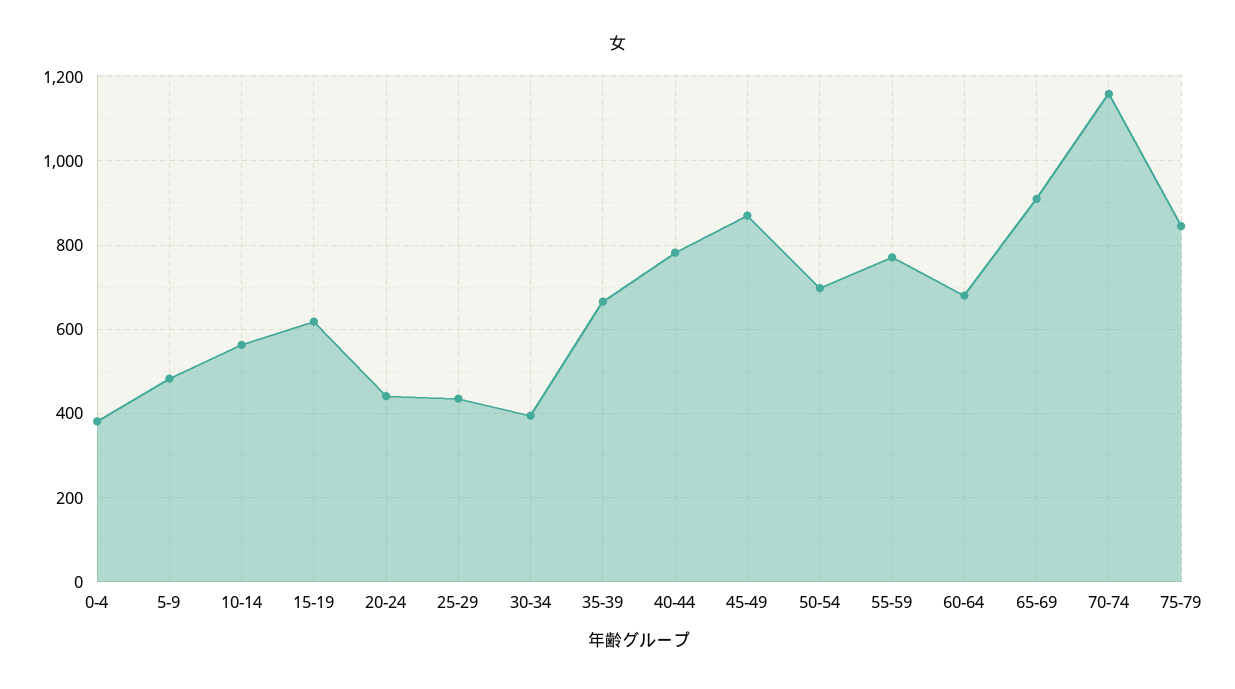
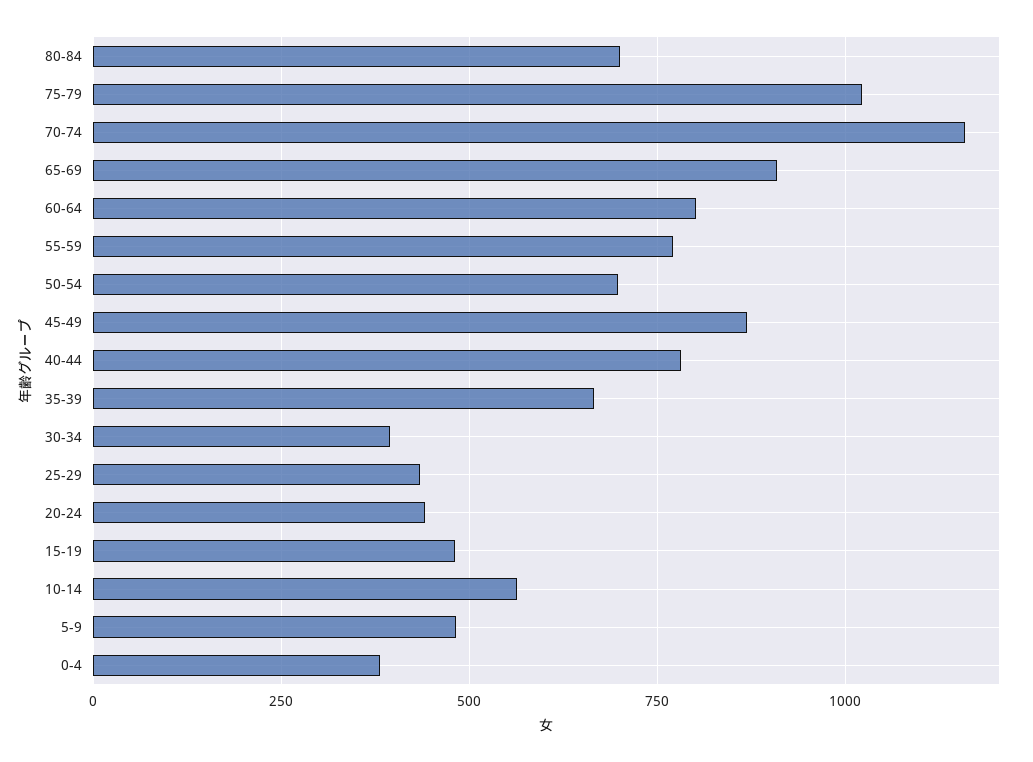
15-19: 620 -> 475
60-64: 680 -> 800
75-79: 840 -> 1025
80-84: none -> 700

